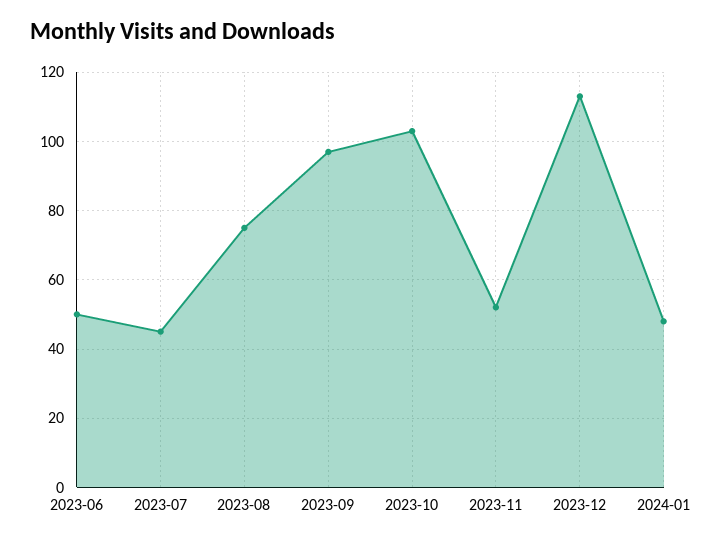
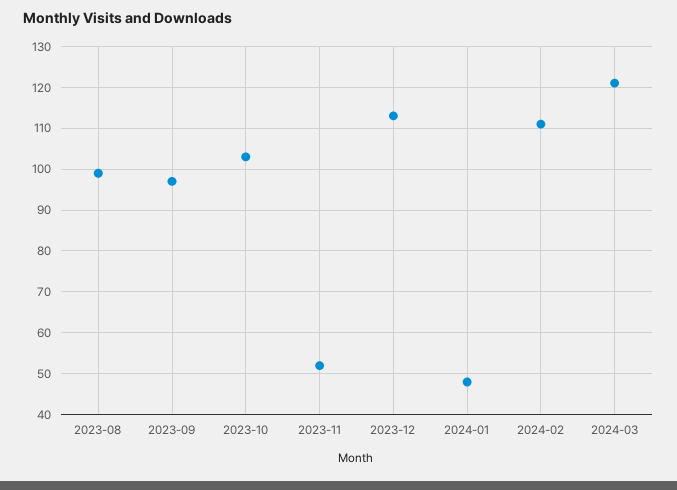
2023-06: 50 -> none
2023-07: 45 -> none
2023-08: 75 -> 100
2024-02: none -> 110
2024-03: none -> 120

